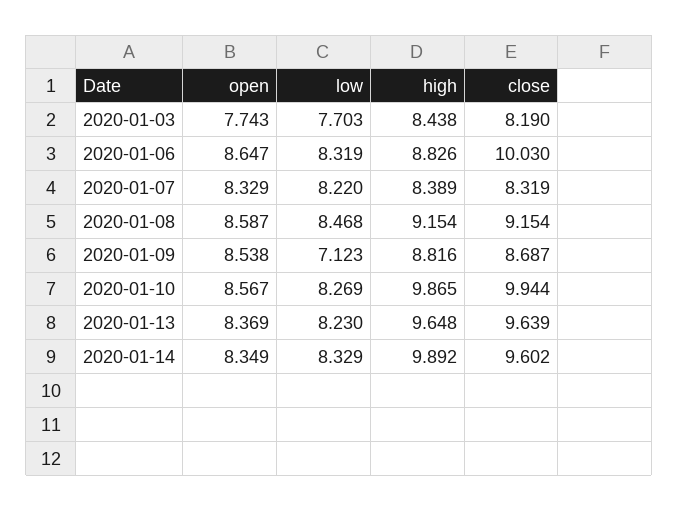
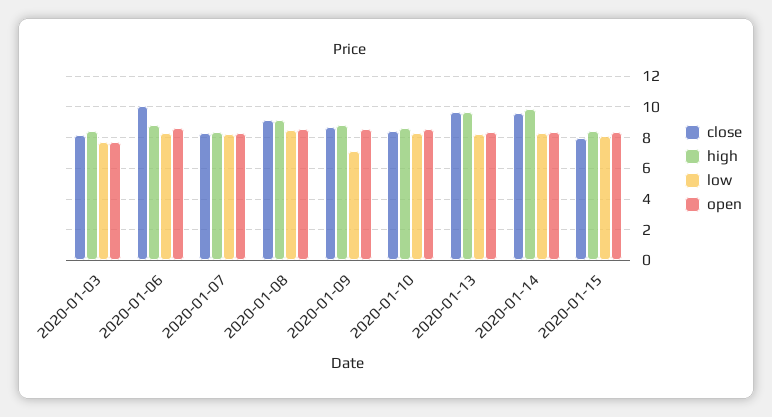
high, 2020-01-10: 9.865 -> 8.5
close, 2020-01-10: 9.944 -> 8.5
close, 2020-01-15: none -> 8
high, 2020-01-15: none -> 8.5
low, 2020-01-15: none -> 8
open, 2020-01-15: none -> 8.5

